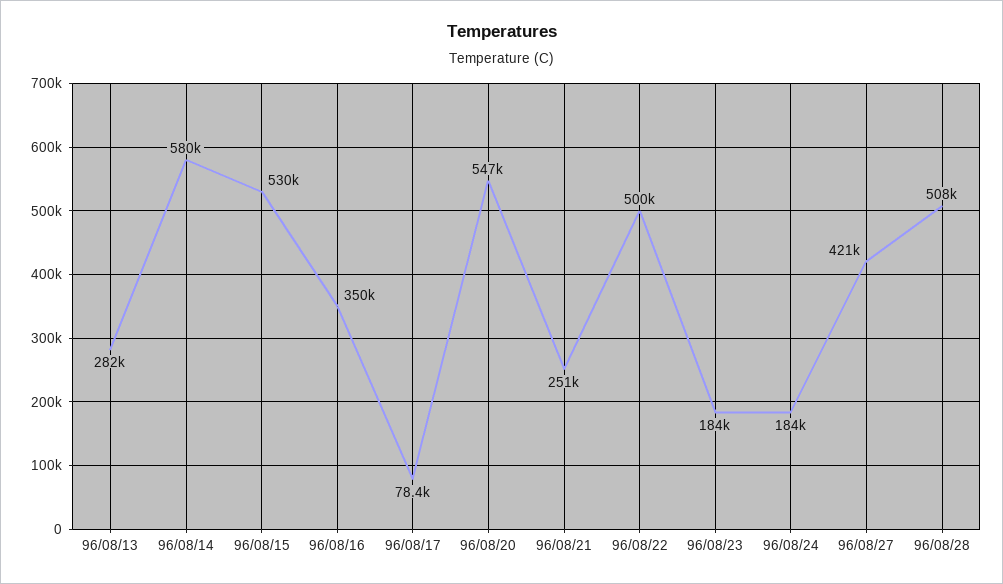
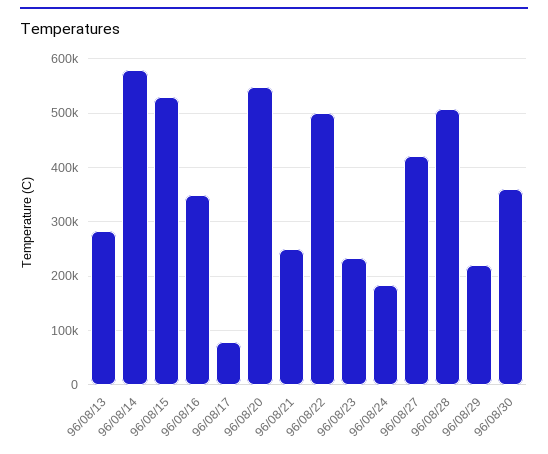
96/08/23: 184000 -> 240000
96/08/29: none -> 220000
96/08/30: none -> 360000

